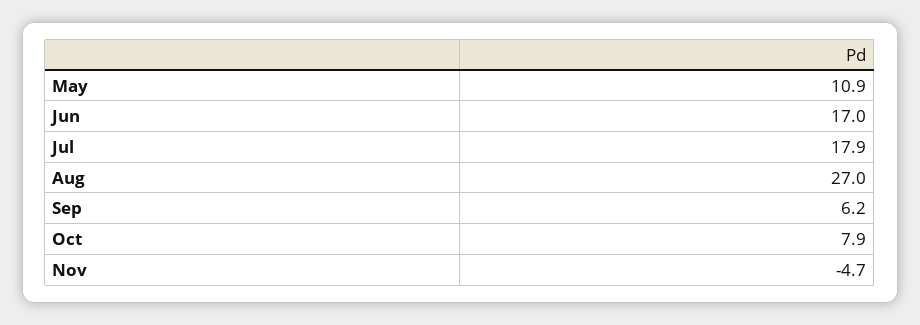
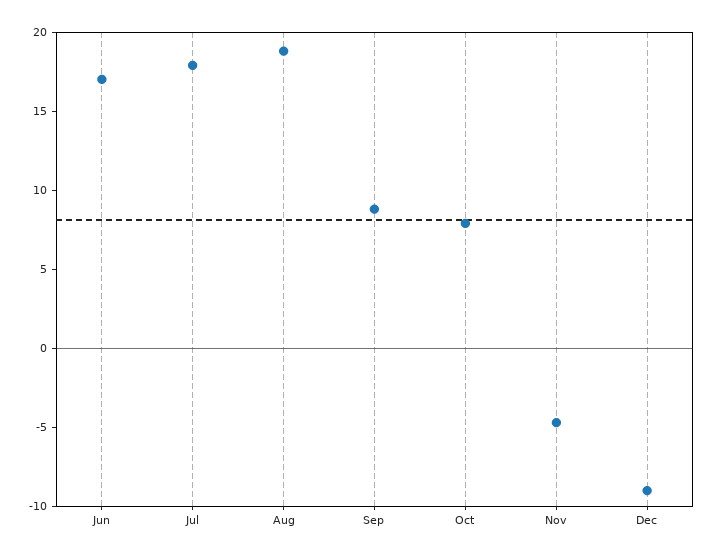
May: 10.9 -> none
Aug: 27 -> 19
Sep: 6.2 -> 9
Dec: none -> -9

